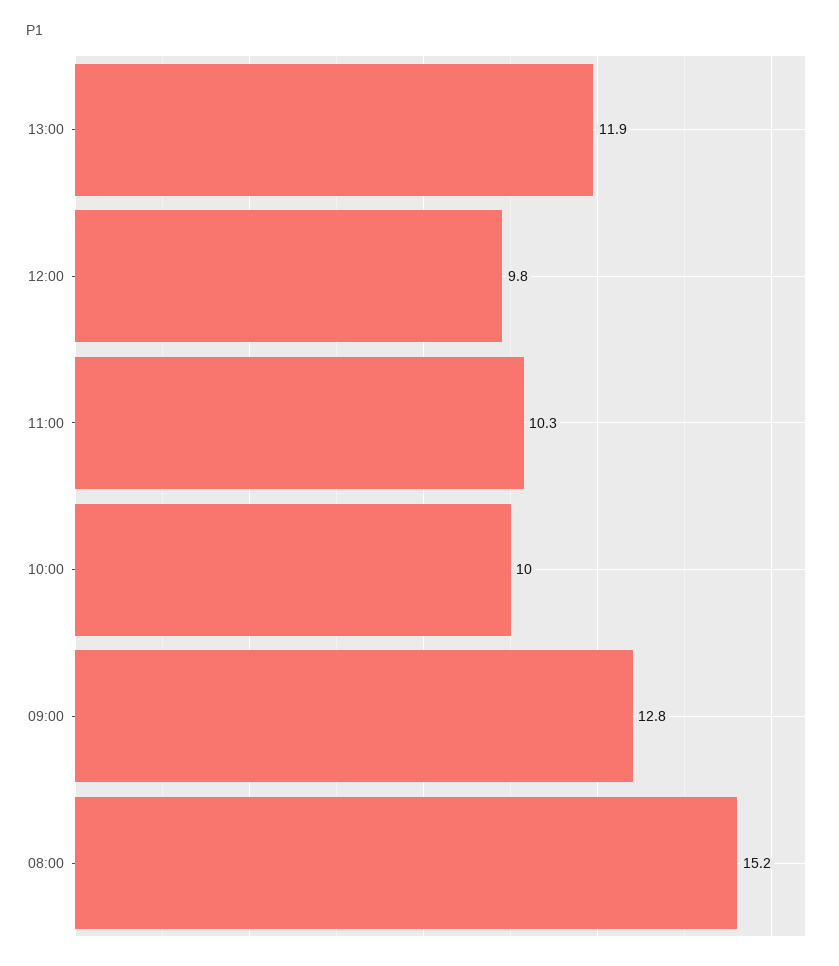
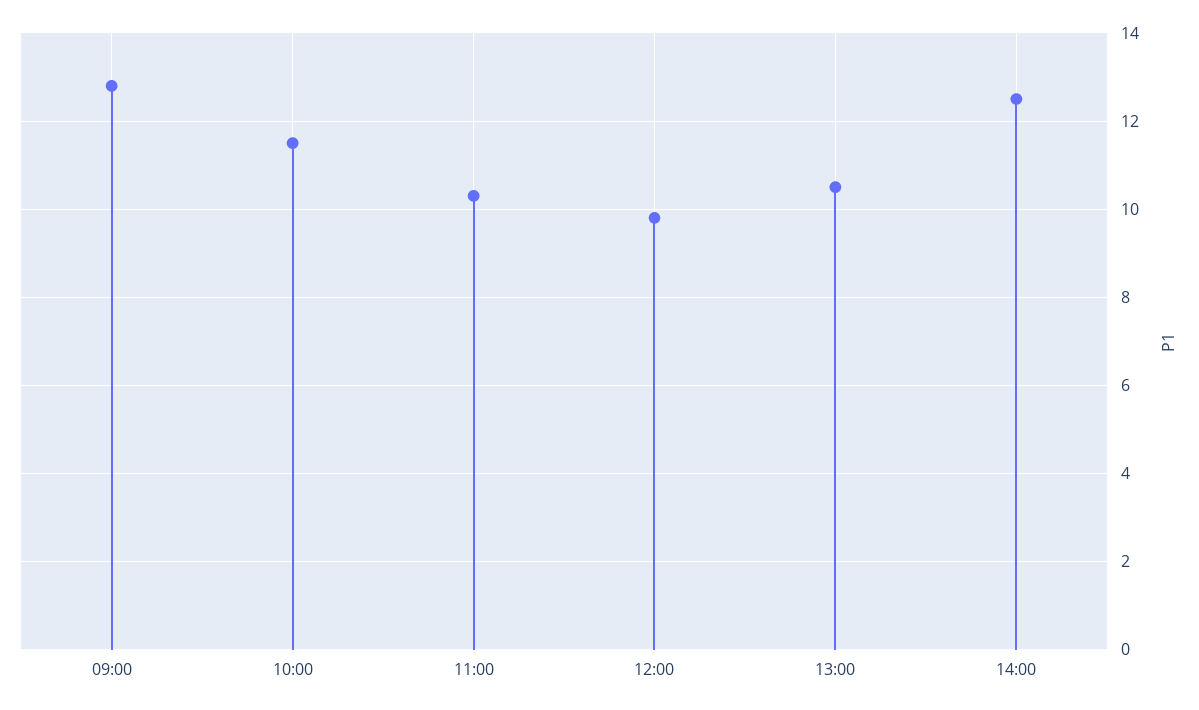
13:00: 11.9 -> 10.5
10:00: 10 -> 11.5
08:00: 15.2 -> none
14:00: none -> 12.5

